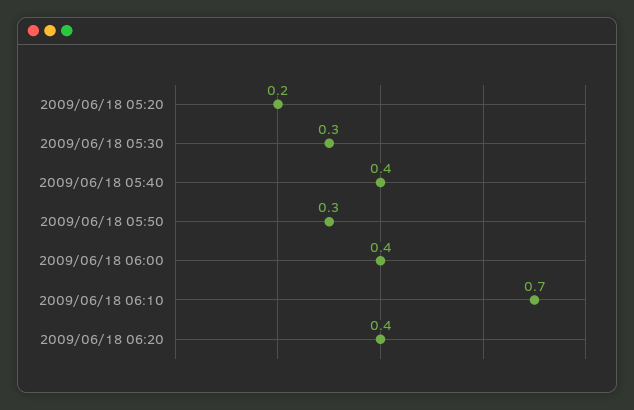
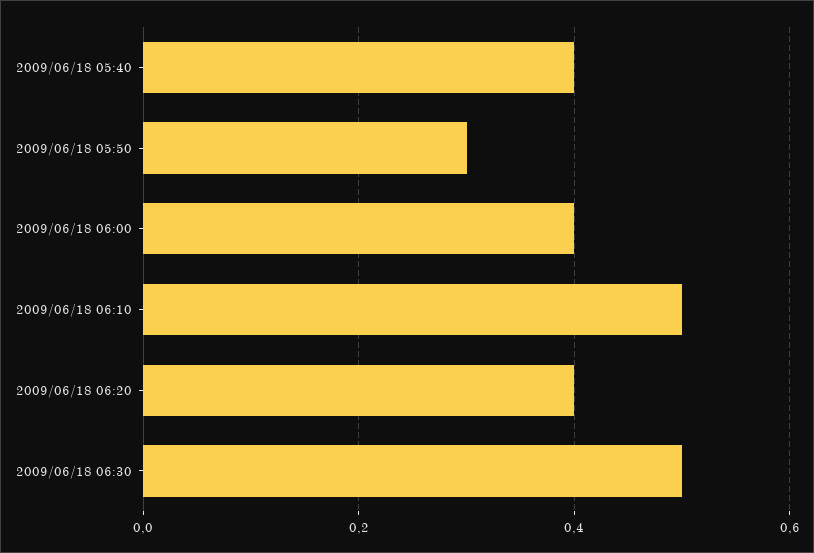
2009/06/18 05:20: 0.2 -> none
2009/06/18 05:30: 0.3 -> none
2009/06/18 06:10: 0.7 -> 0.5
2009/06/18 06:30: none -> 0.5

